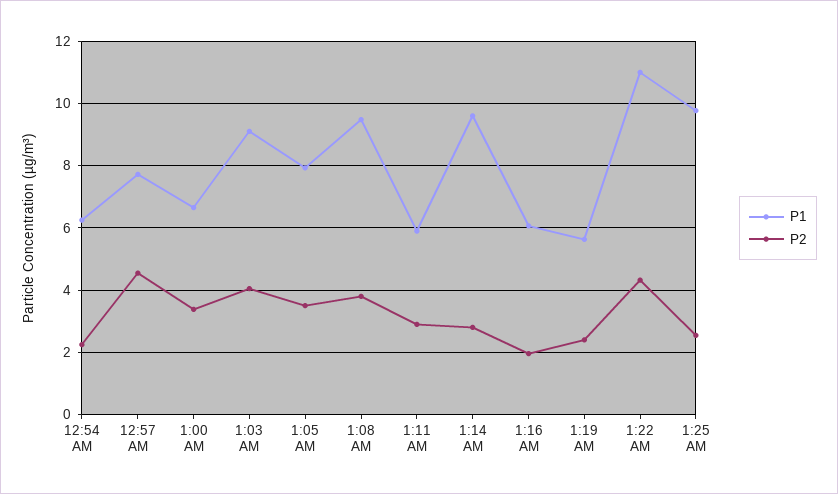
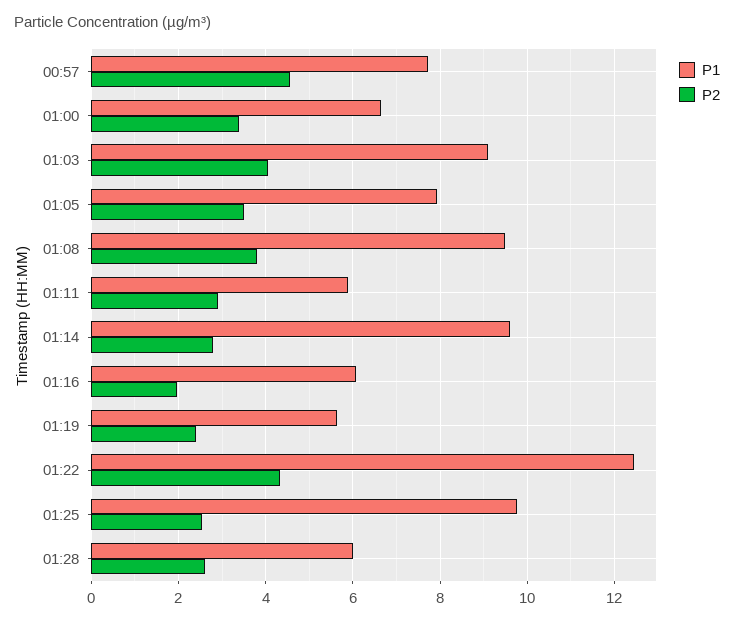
P1, 12:54 AM: 6.2 -> none
P2, 12:54 AM: 2.2 -> none
P1, 1:22 AM: 11 -> 12.4
P1, 01:28: none -> 6
P2, 01:28: none -> 2.6

